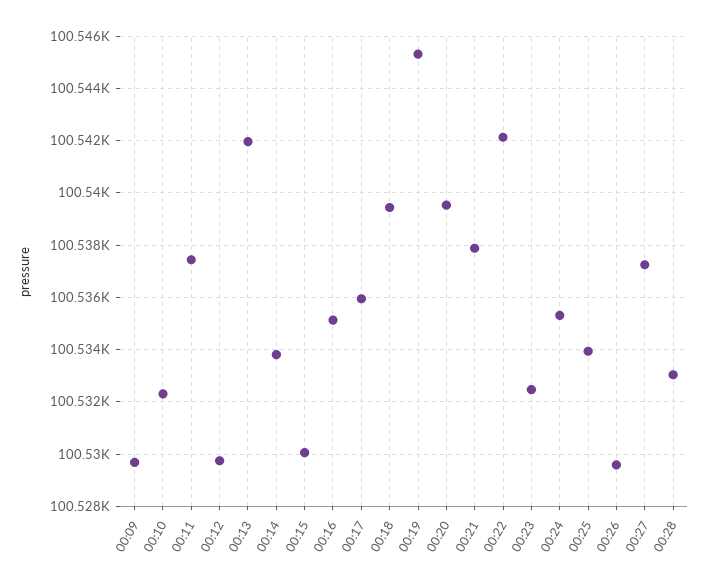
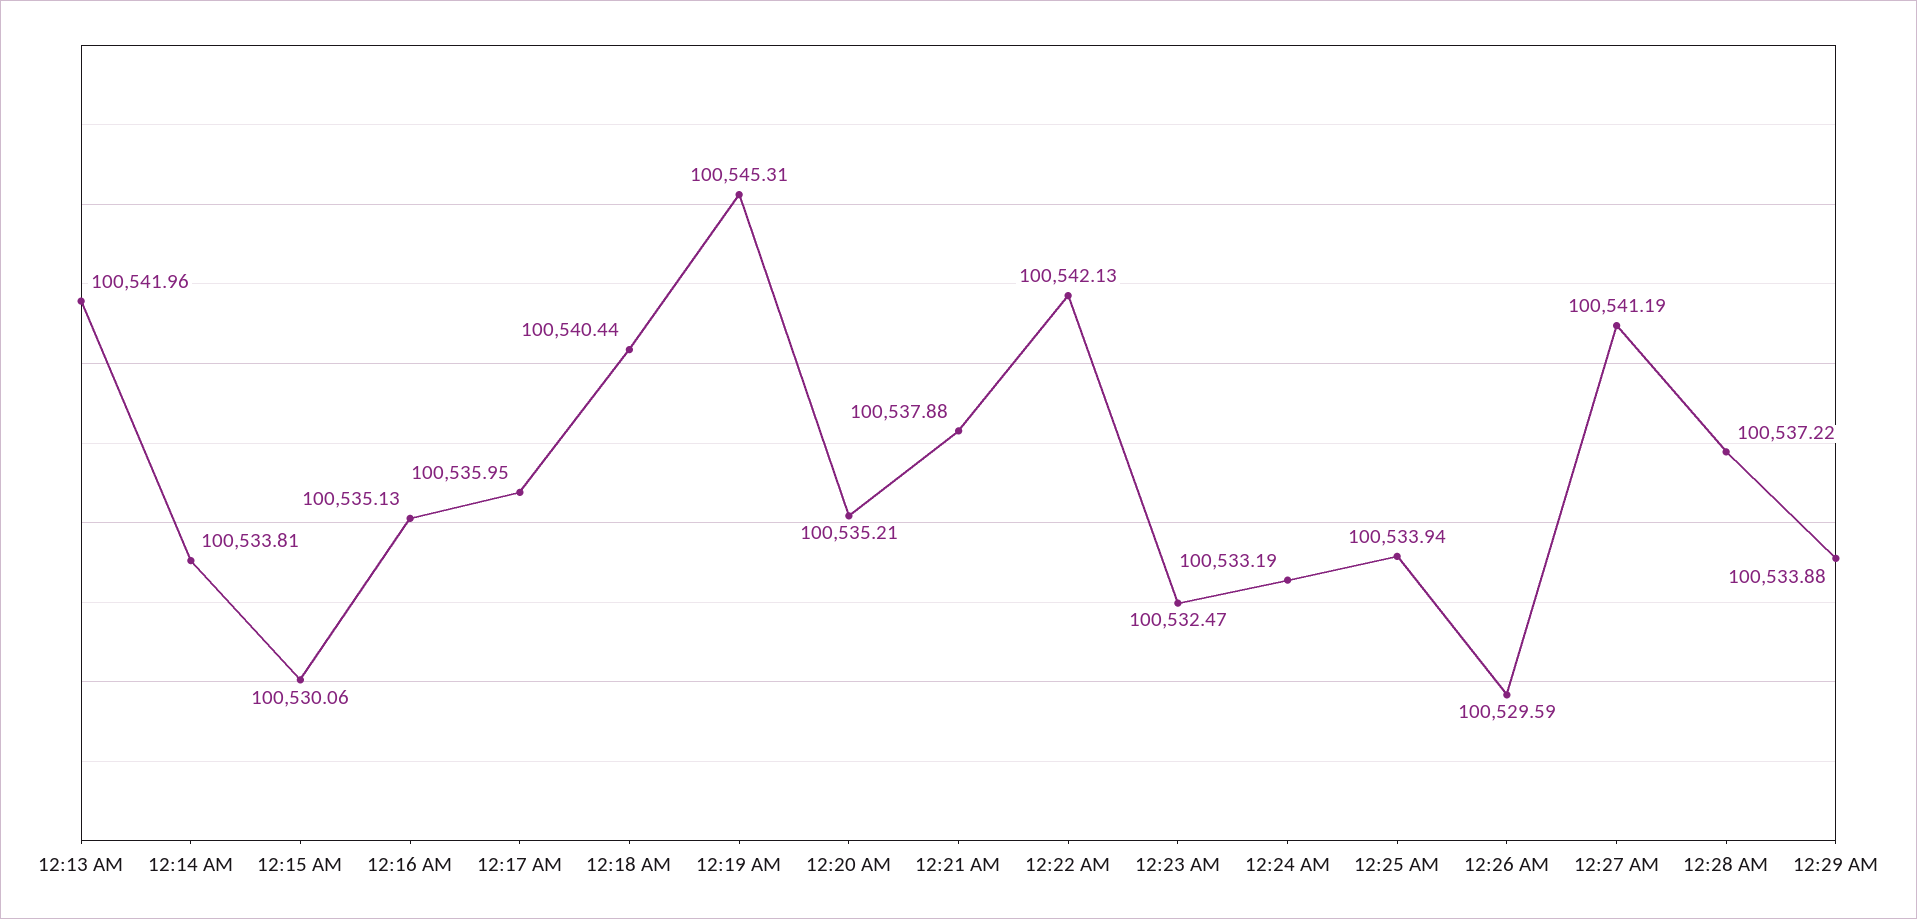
00:09: 100529.75 -> none
00:10: 100532.25 -> none
00:11: 100537.5 -> none
00:12: 100529.75 -> none
00:18: 100539.5 -> 100540.44
00:20: 100539.5 -> 100535.21
00:24: 100535.25 -> 100533.19
00:27: 100537.25 -> 100541.19
00:28: 100533 -> 100537.22
12:29 AM: none -> 100533.88

